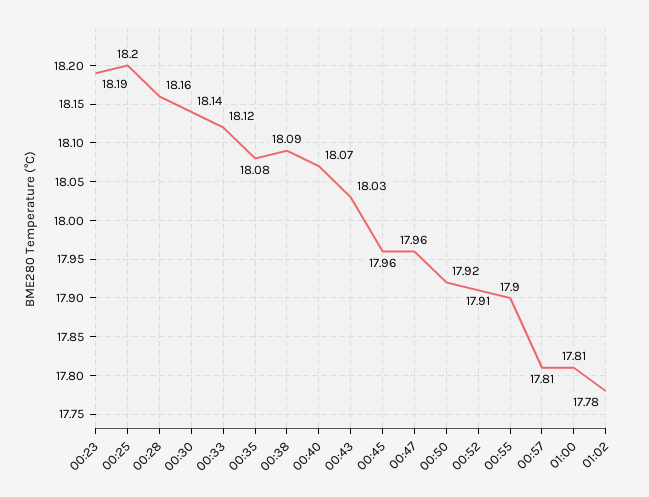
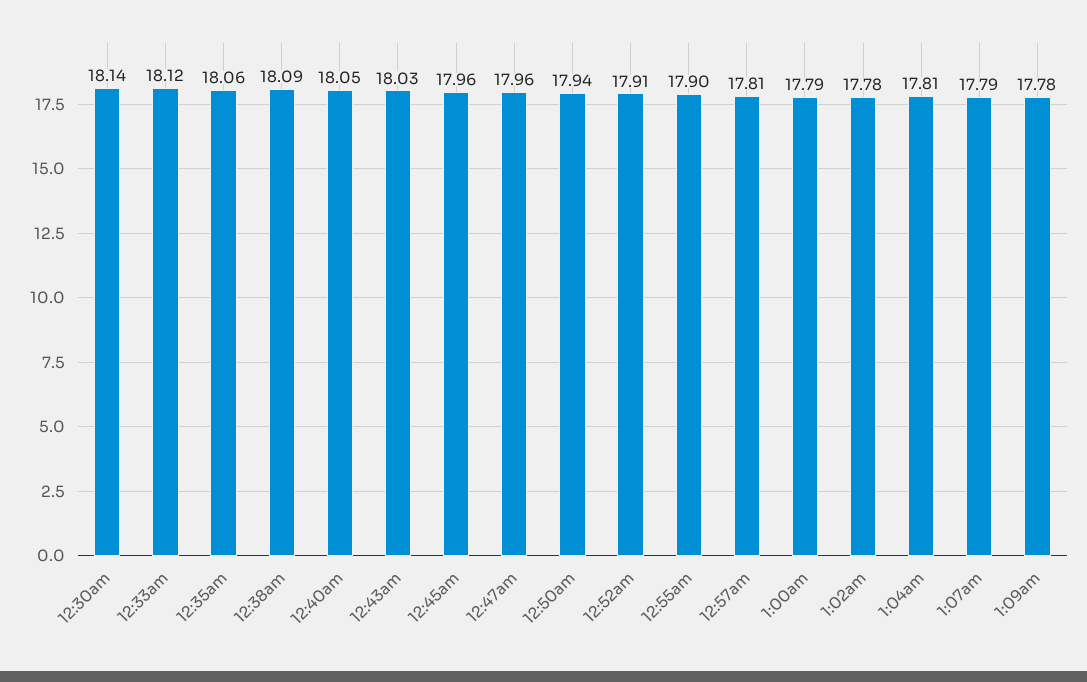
00:23: 18.19 -> none
00:25: 18.2 -> none
00:28: 18.16 -> none
00:35: 18.08 -> 18.06
00:40: 18.07 -> 18.05
00:50: 17.92 -> 17.94
01:00: 17.81 -> 17.79
1:04am: none -> 17.81
1:07am: none -> 17.79
1:09am: none -> 17.78

